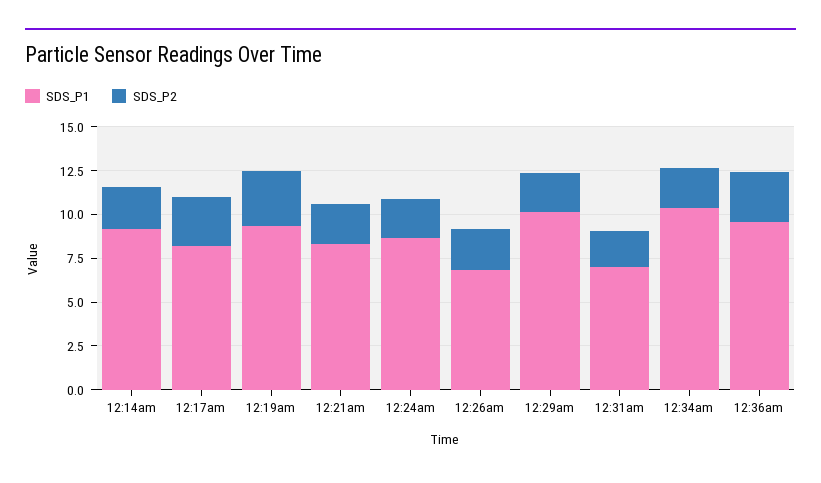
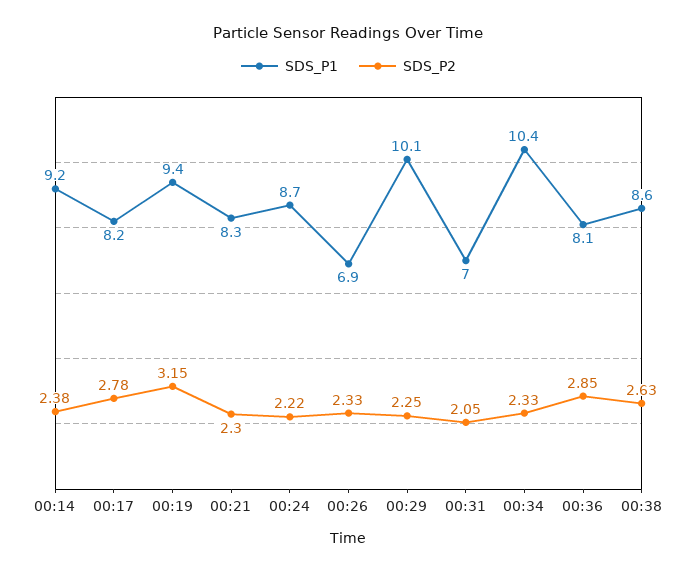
SDS_P1, 12:36am: 9.5 -> 8.1
SDS_P1, 00:38: none -> 8.6
SDS_P2, 00:38: none -> 2.63

